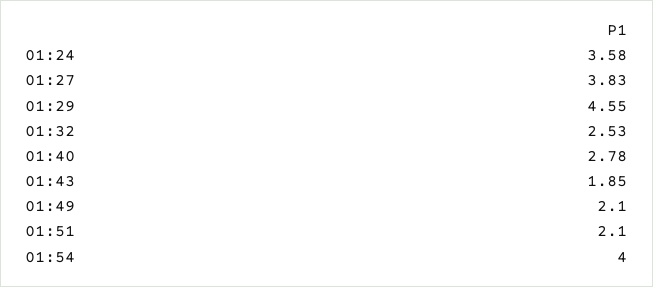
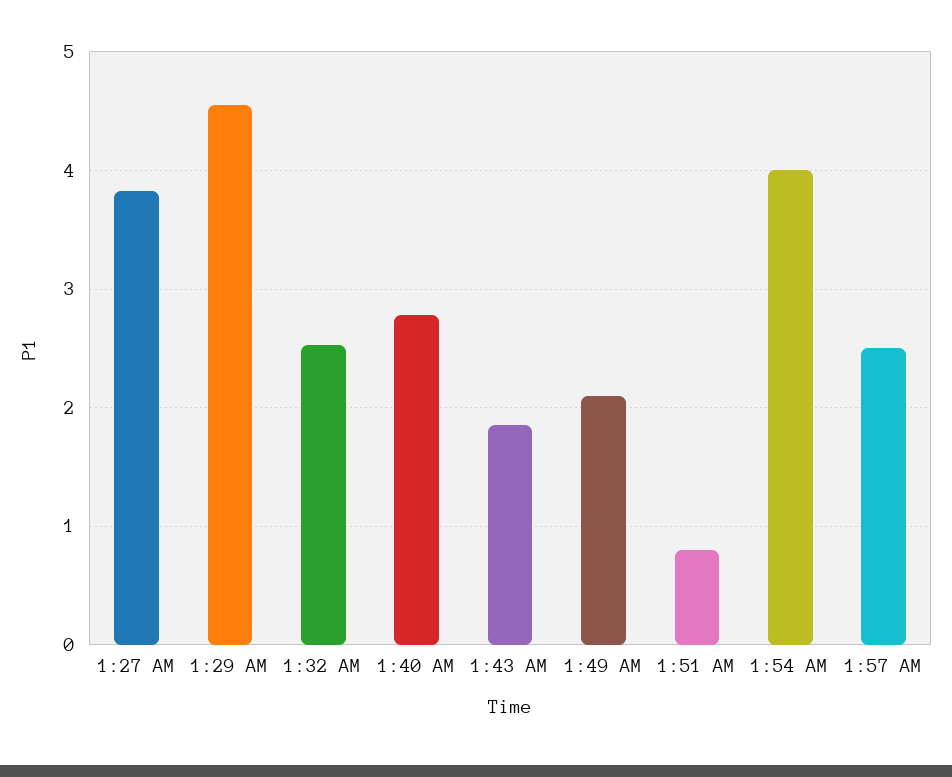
01:24: 3.58 -> none
01:51: 2.1 -> 0.8
1:57 AM: none -> 2.5

